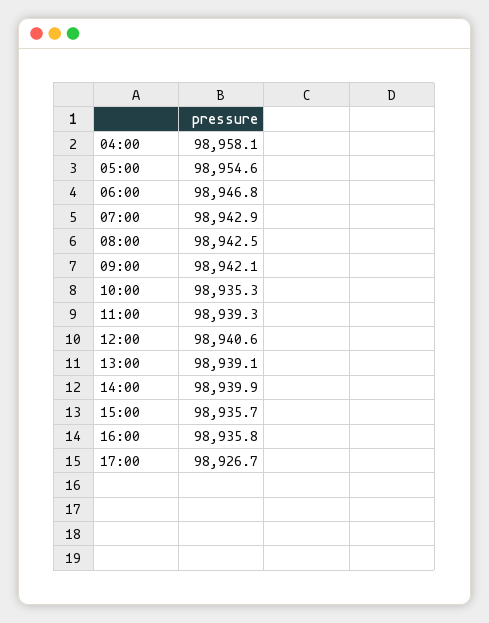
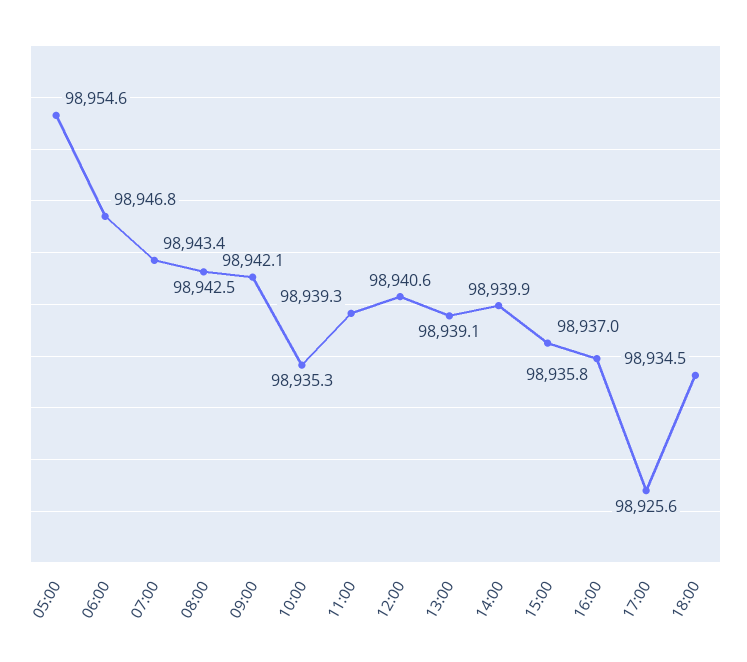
04:00: 98958.1 -> none
07:00: 98942.9 -> 98943.4
15:00: 98935.7 -> 98937
17:00: 98926.7 -> 98925.6
18:00: none -> 98934.5

